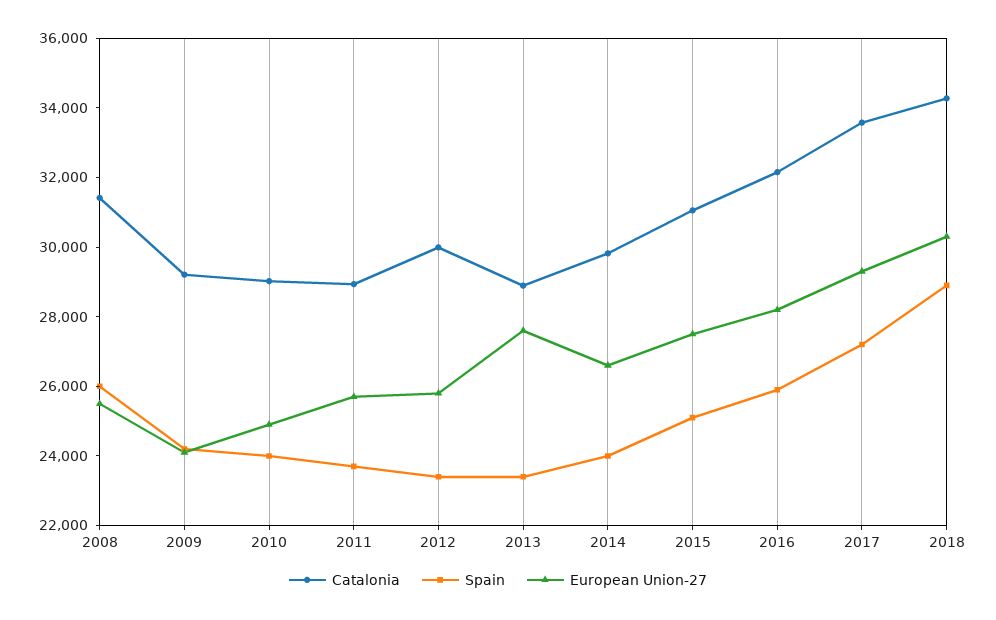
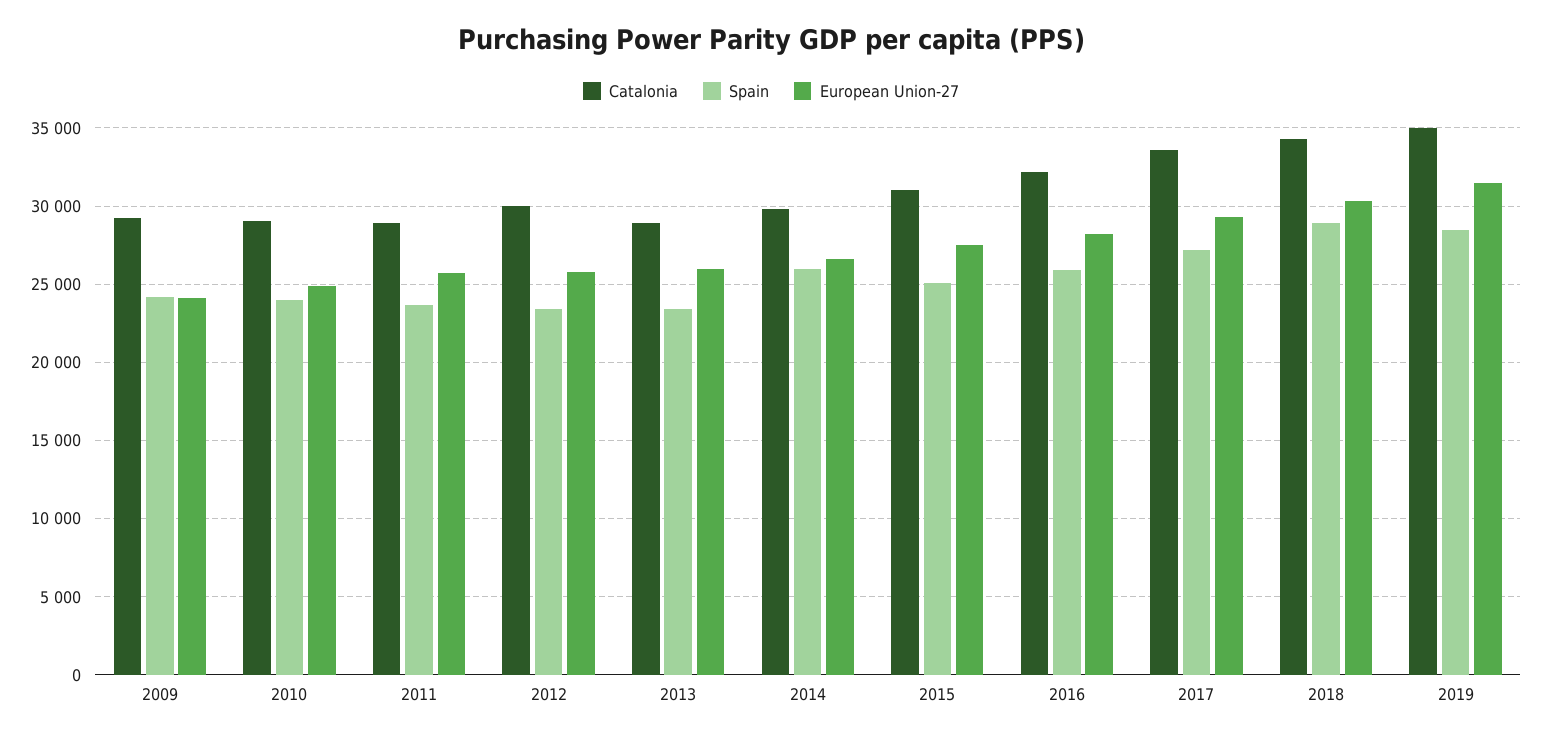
Catalonia, 2008: 31500 -> none
Spain, 2008: 26000 -> none
European Union-27, 2008: 25500 -> none
European Union-27, 2013: 27500 -> 26000
Spain, 2014: 24000 -> 26000
Catalonia, 2019: none -> 35000
Spain, 2019: none -> 28500
European Union-27, 2019: none -> 31500

